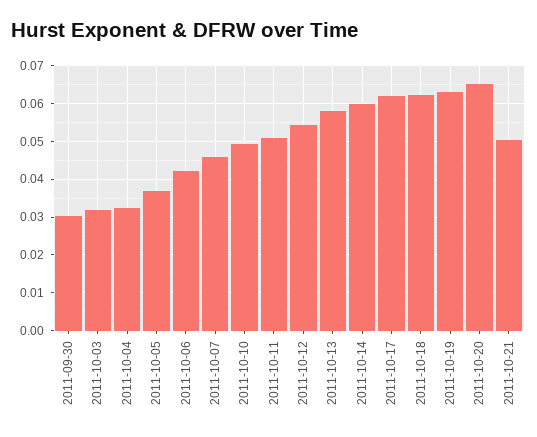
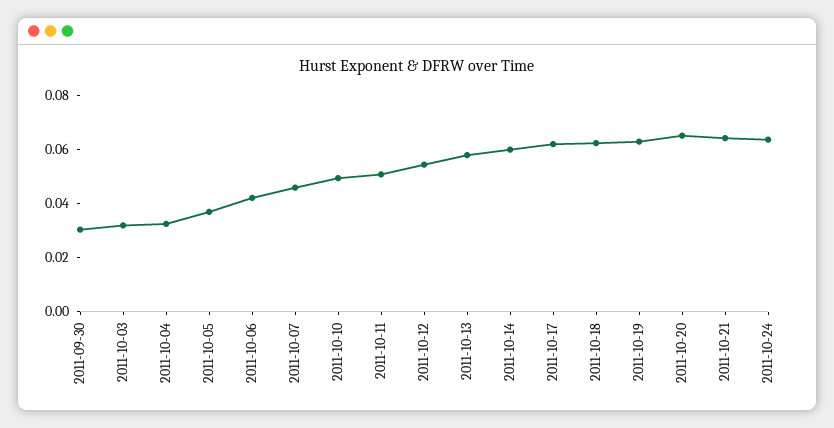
2011-10-21: 0.05 -> 0.065
2011-10-24: none -> 0.065

